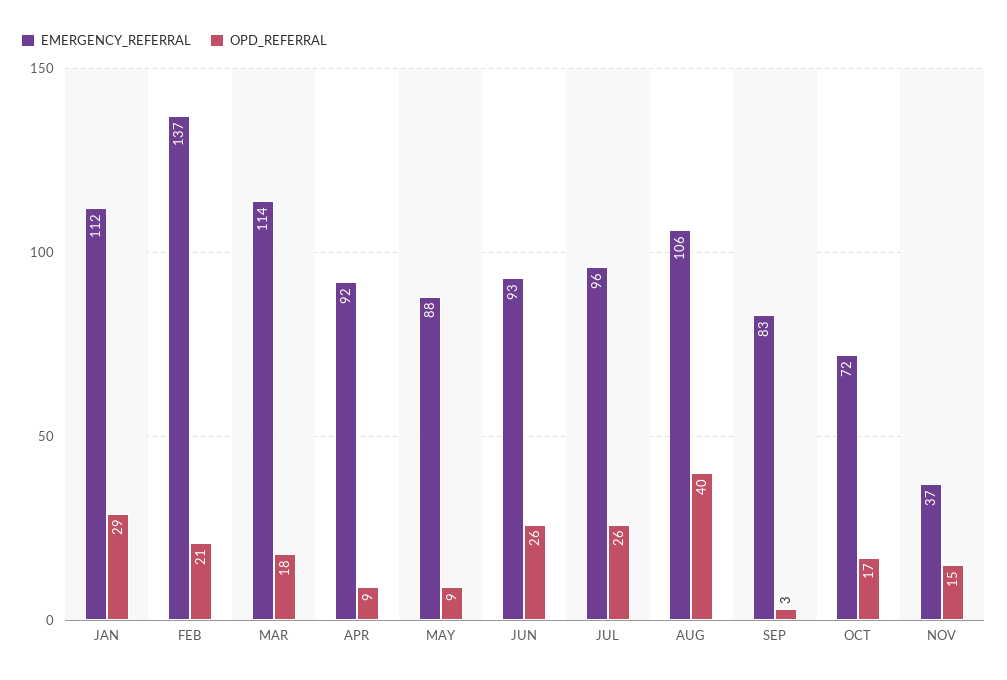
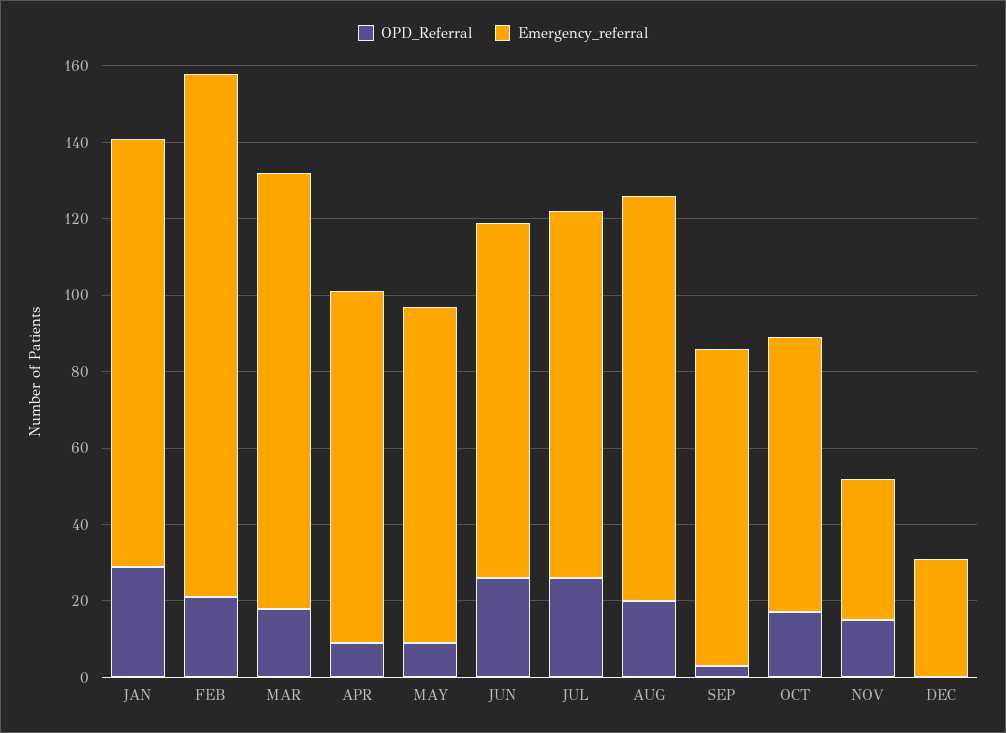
OPD_REFERRAL, AUG: 40 -> 20
OPD_REFERRAL, DEC: none -> 0
EMERGENCY_REFERRAL, DEC: none -> 30

